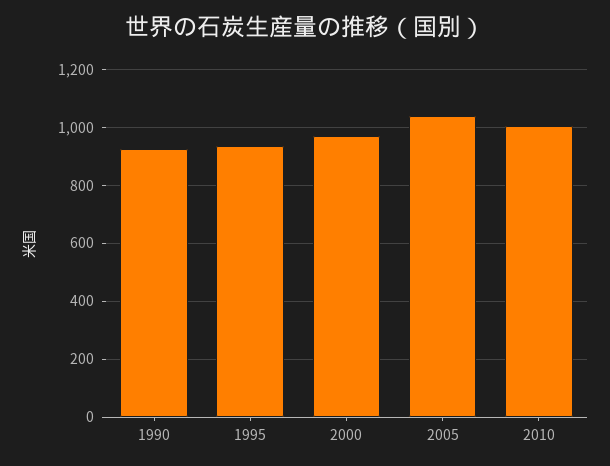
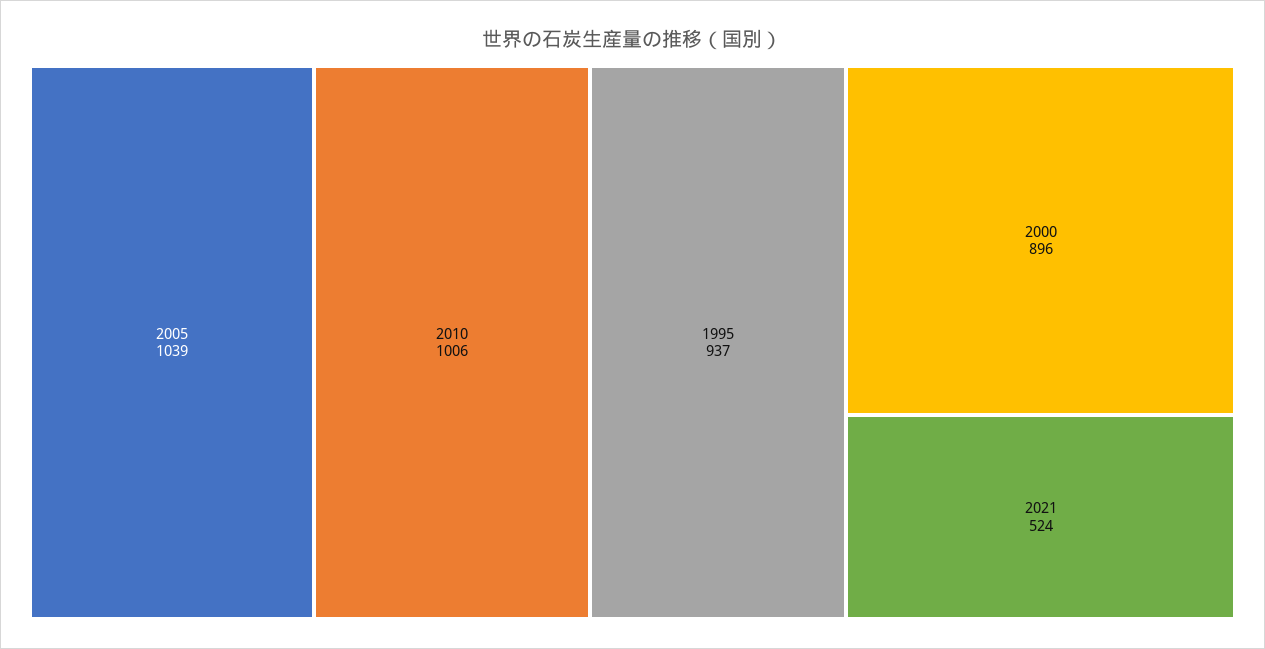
1990: 925 -> none
2000: 975 -> 896
2021: none -> 524

